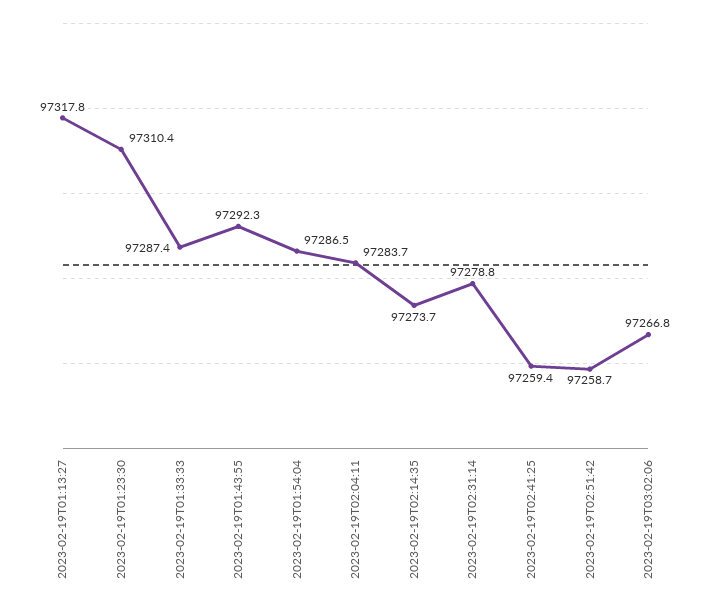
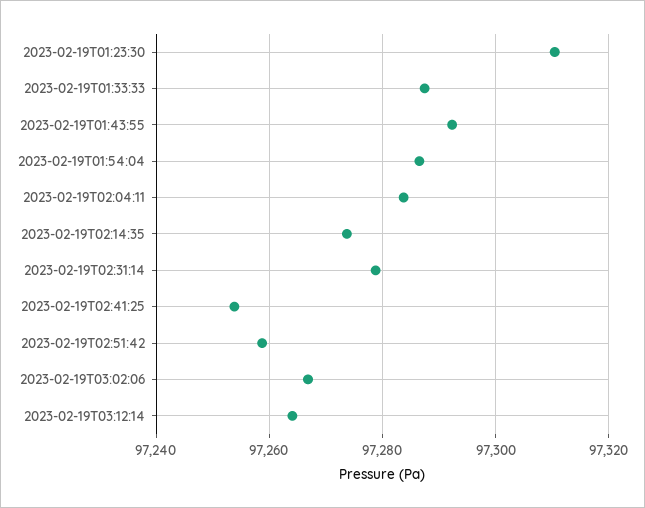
2023-02-19T01:13:27: 97317.8 -> none
2023-02-19T02:41:25: 97259.4 -> 97254
2023-02-19T03:12:14: none -> 97264

